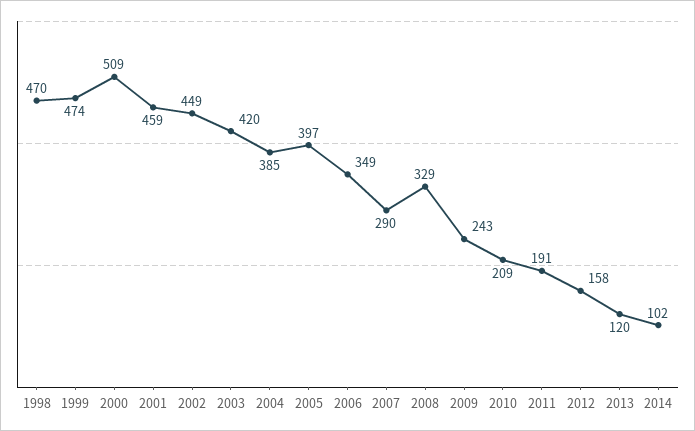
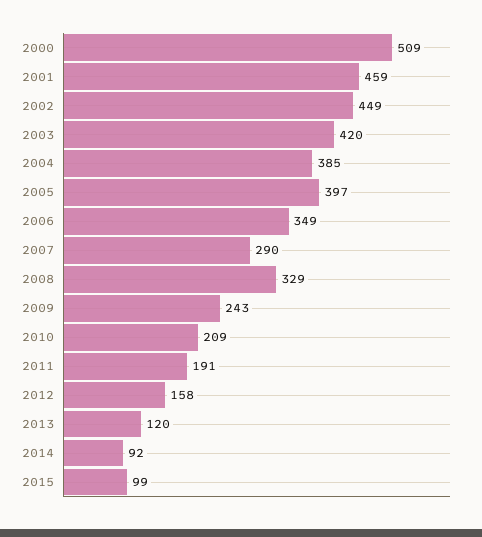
1998: 470 -> none
1999: 474 -> none
2014: 102 -> 92
2015: none -> 99

